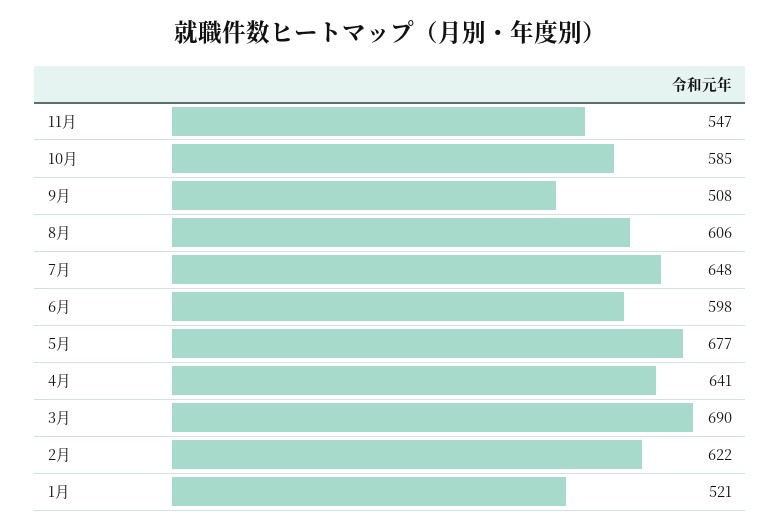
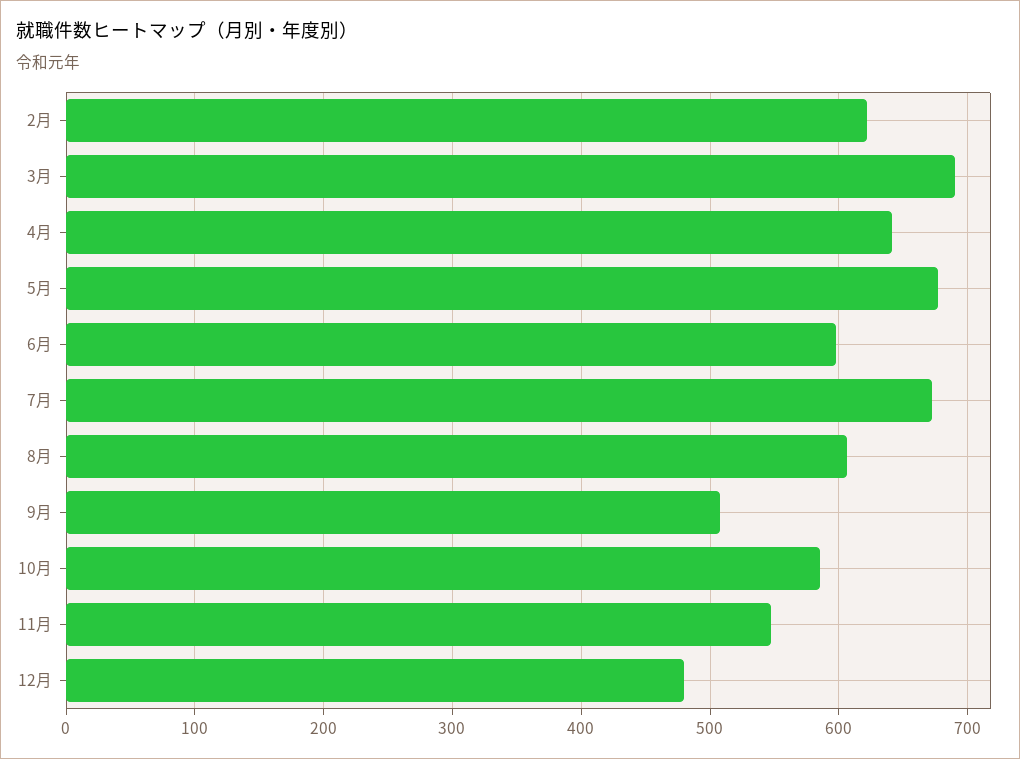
7月: 648 -> 670
1月: 521 -> none
12月: none -> 480

